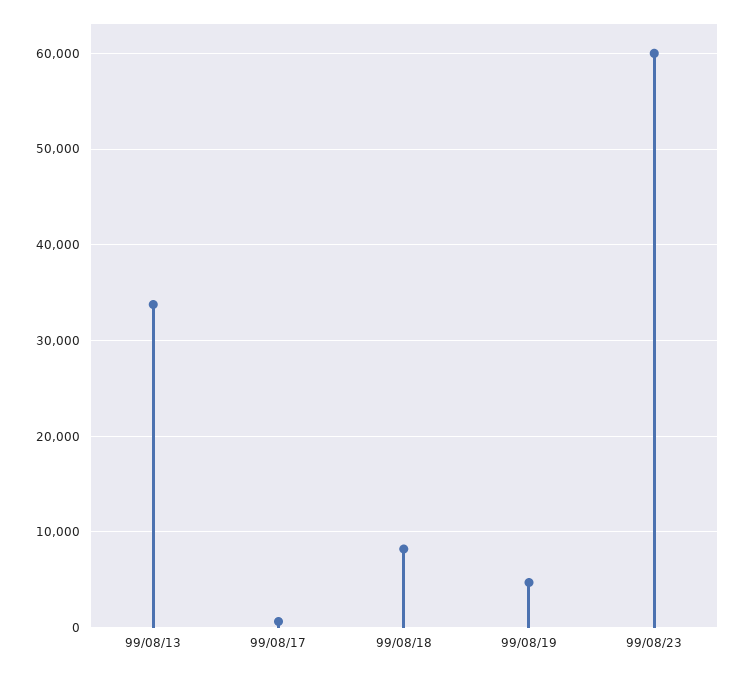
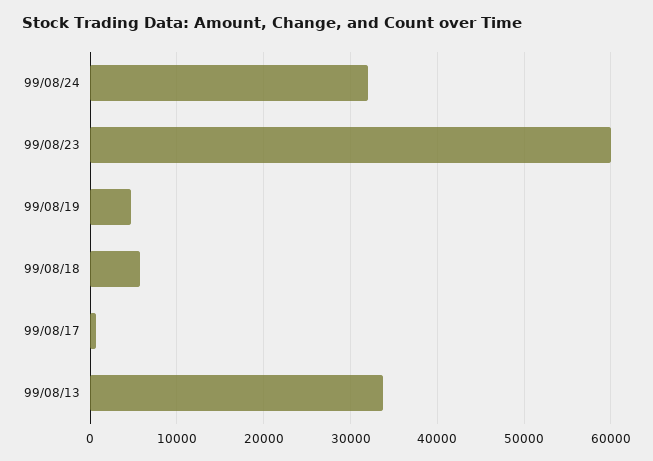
99/08/18: 8000 -> 6000
99/08/24: none -> 32000

